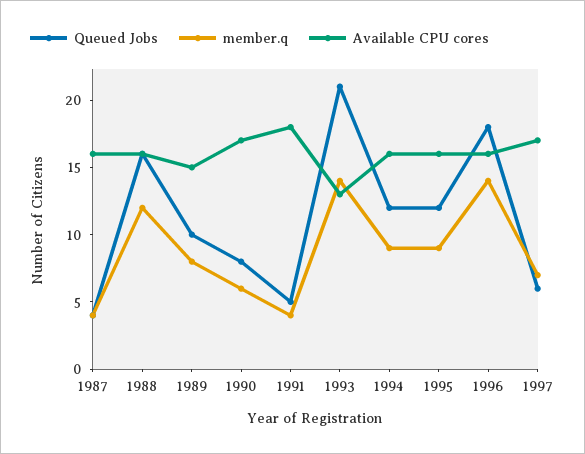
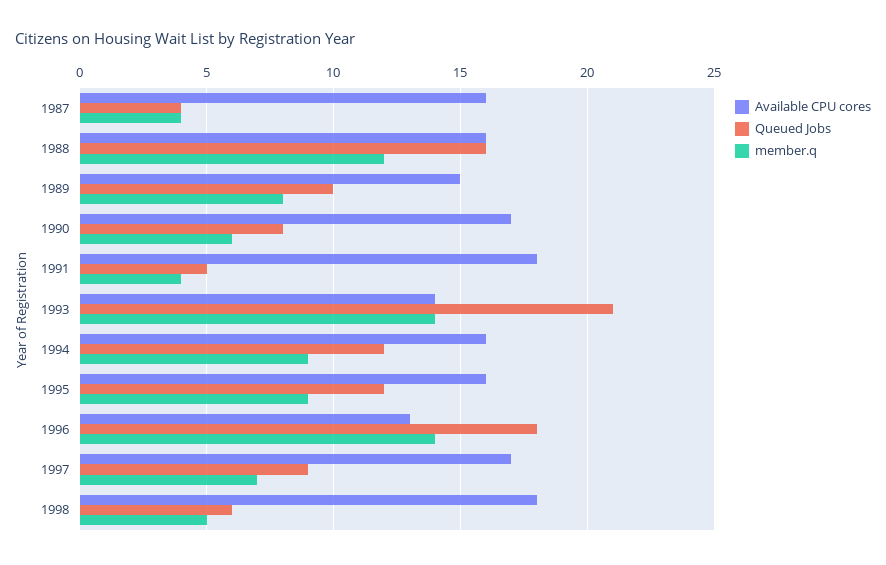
Available CPU cores, 1993: 13 -> 14
Available CPU cores, 1996: 16 -> 13
Queued Jobs, 1997: 6 -> 9
Available CPU cores, 1998: none -> 18
Queued Jobs, 1998: none -> 6
member.q, 1998: none -> 5

